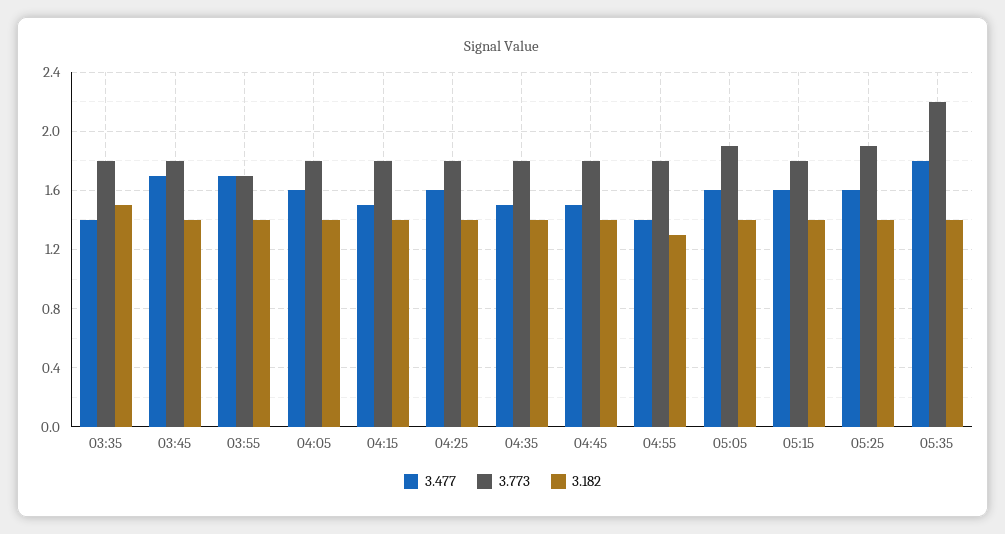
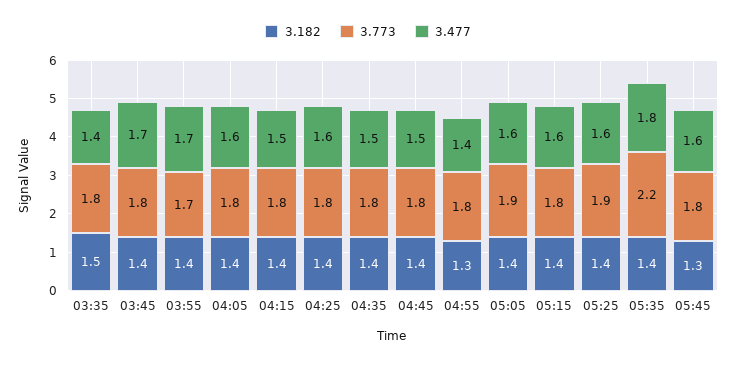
3.182, 05:45: none -> 1.3
3.773, 05:45: none -> 1.8
3.477, 05:45: none -> 1.6

